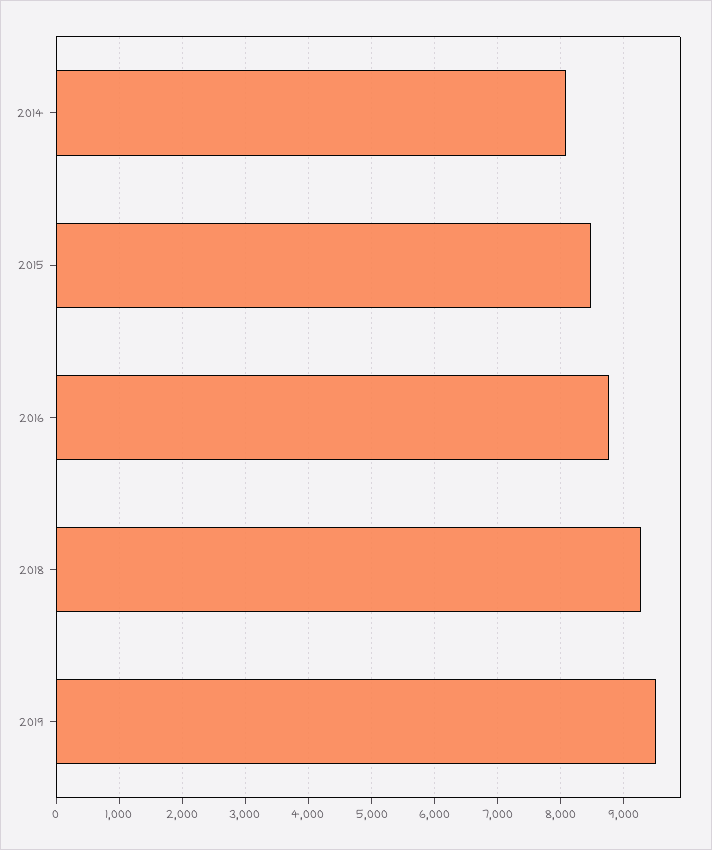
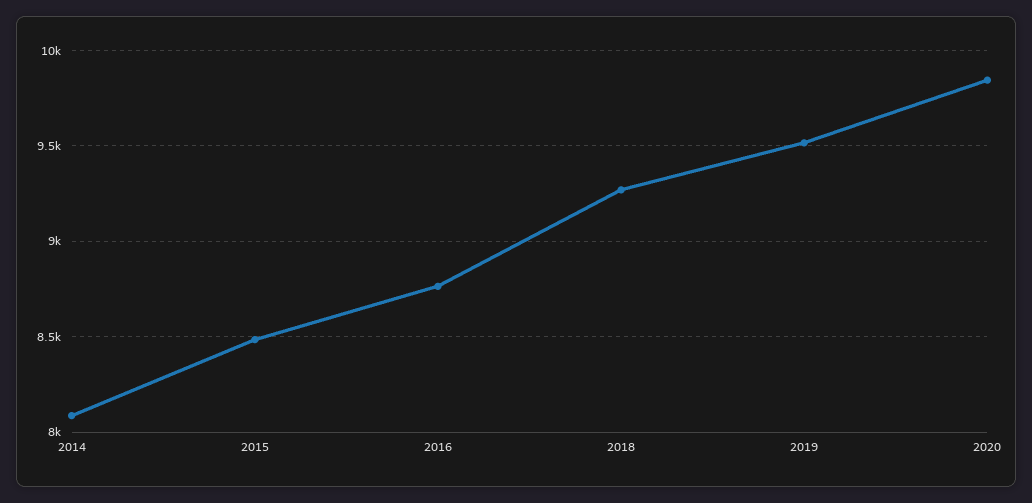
2020: none -> 9850

